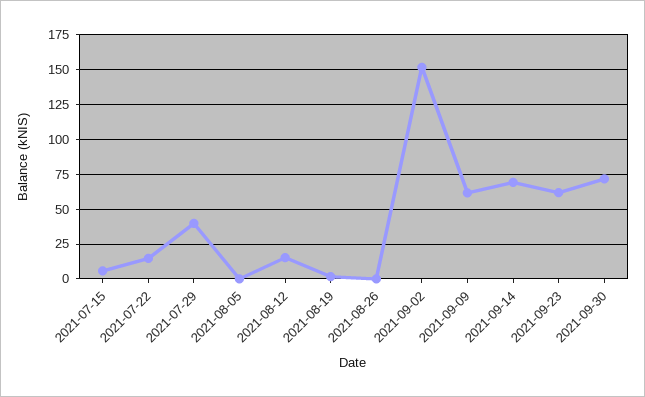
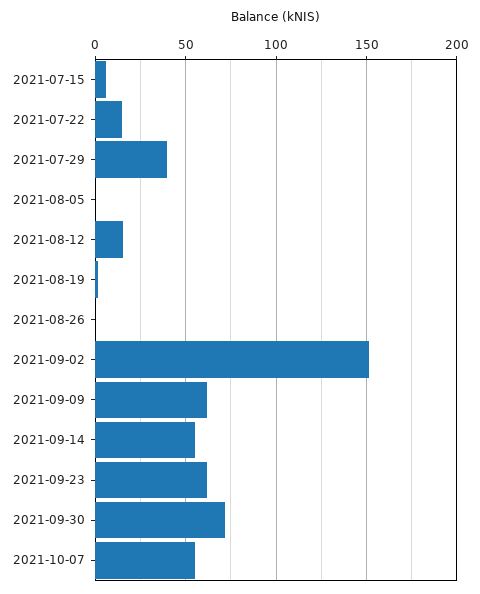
2021-09-14: 70 -> 55
2021-10-07: none -> 55

